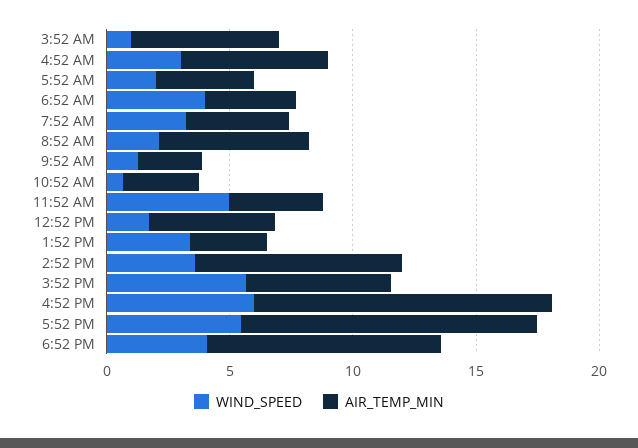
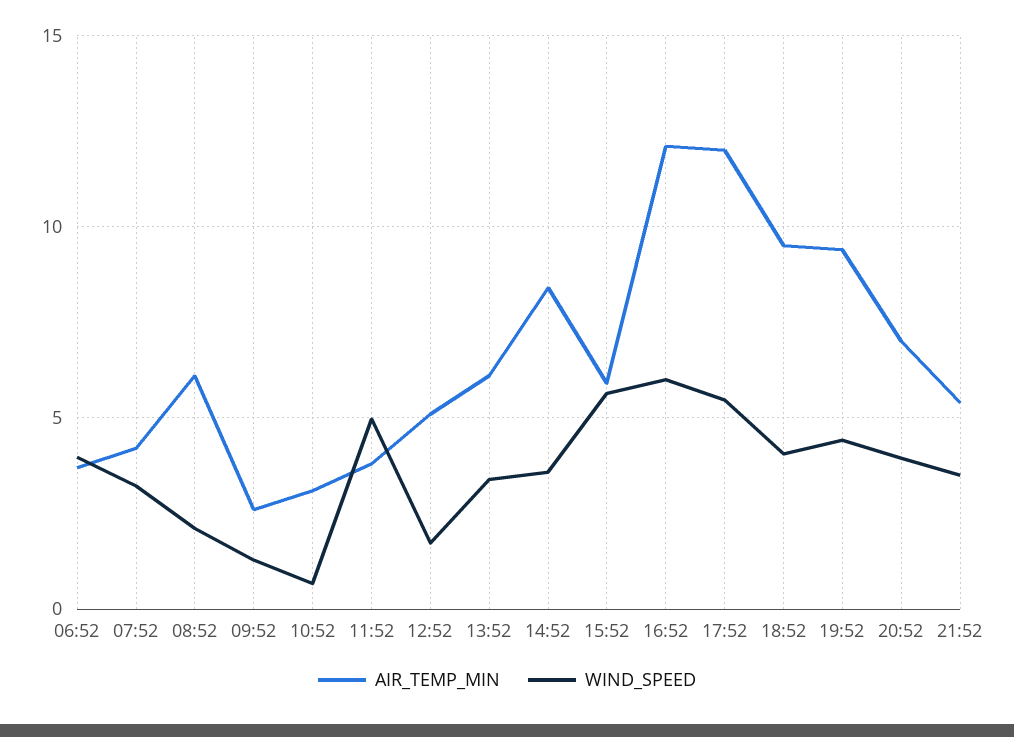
WIND_SPEED, 3:52 AM: 1 -> none
AIR_TEMP_MIN, 3:52 AM: 6 -> none
WIND_SPEED, 4:52 AM: 3 -> none
AIR_TEMP_MIN, 4:52 AM: 6 -> none
WIND_SPEED, 5:52 AM: 2 -> none
AIR_TEMP_MIN, 5:52 AM: 4 -> none
AIR_TEMP_MIN, 1:52 PM: 3 -> 6
AIR_TEMP_MIN, 19:52: none -> 9.5
WIND_SPEED, 19:52: none -> 4.5
AIR_TEMP_MIN, 20:52: none -> 7
WIND_SPEED, 20:52: none -> 4
AIR_TEMP_MIN, 21:52: none -> 5.5
WIND_SPEED, 21:52: none -> 3.5

